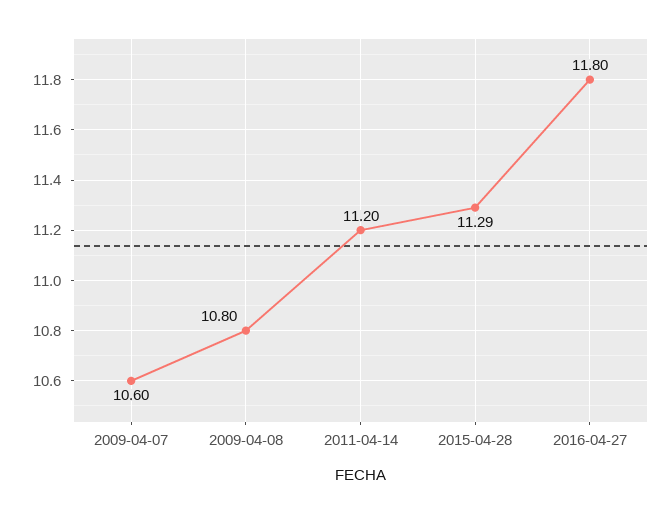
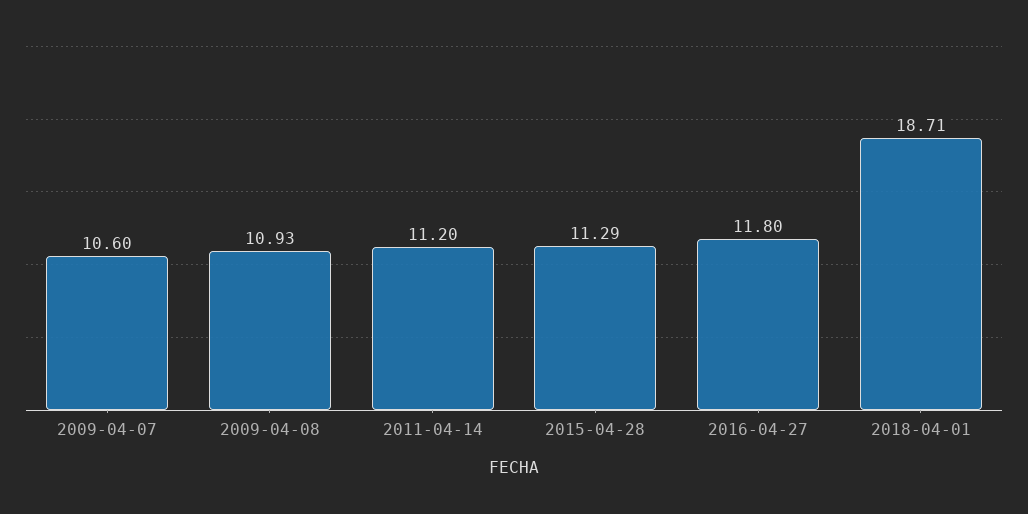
2009-04-08: 10.8 -> 10.93
2018-04-01: none -> 18.71

